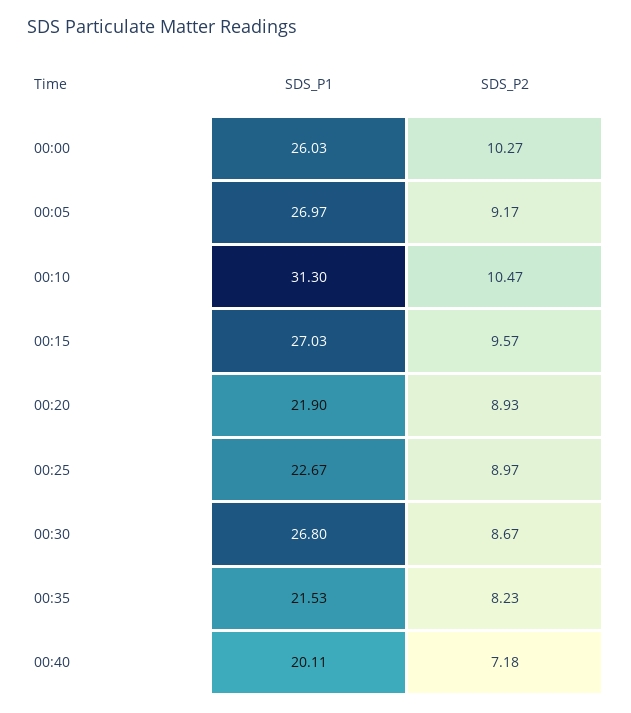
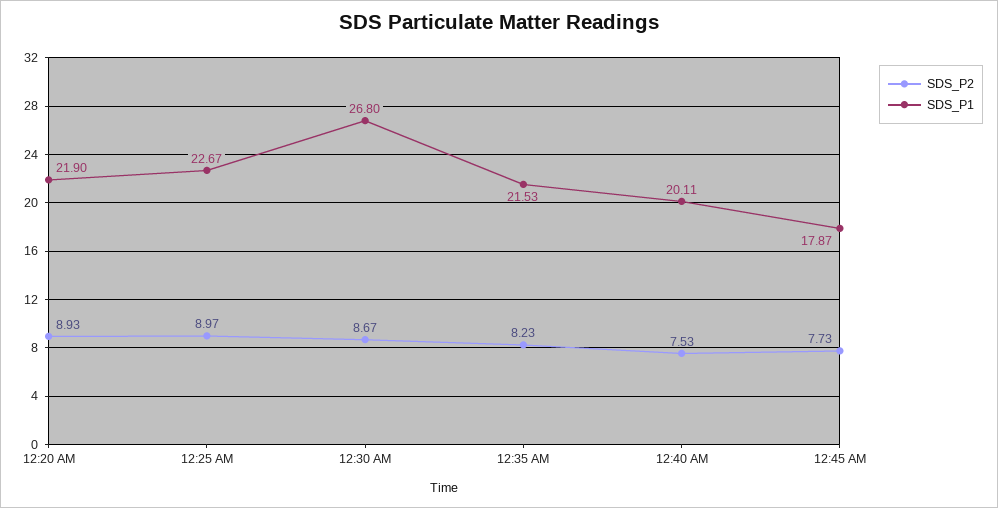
SDS_P1, 00:00: 26.03 -> none
SDS_P2, 00:00: 10.27 -> none
SDS_P1, 00:05: 26.97 -> none
SDS_P2, 00:05: 9.17 -> none
SDS_P1, 00:10: 31.3 -> none
SDS_P2, 00:10: 10.47 -> none
SDS_P1, 00:15: 27.03 -> none
SDS_P2, 00:15: 9.57 -> none
SDS_P2, 00:40: 7.18 -> 7.53
SDS_P2, 12:45 AM: none -> 7.73
SDS_P1, 12:45 AM: none -> 17.87

